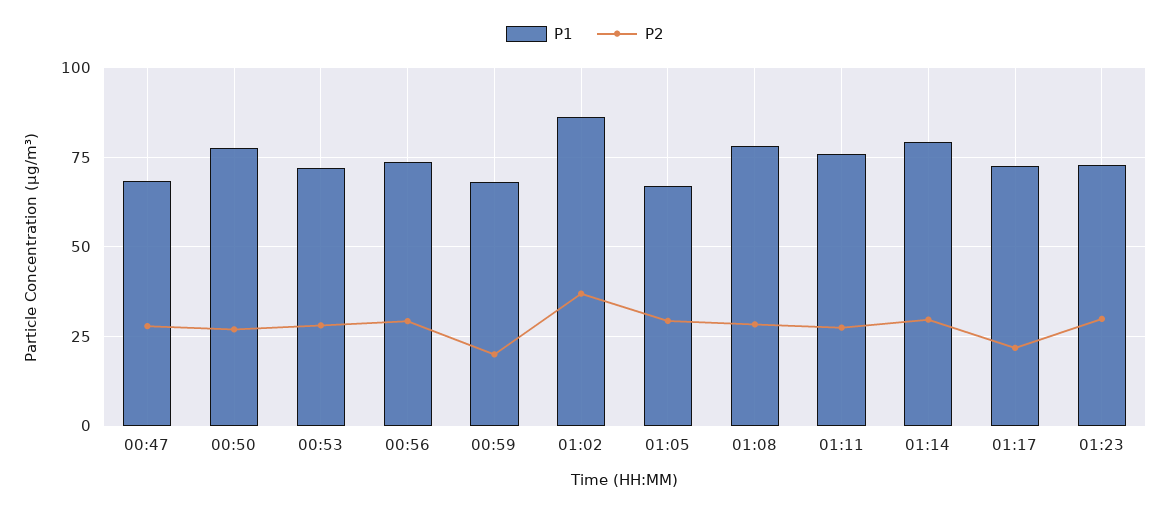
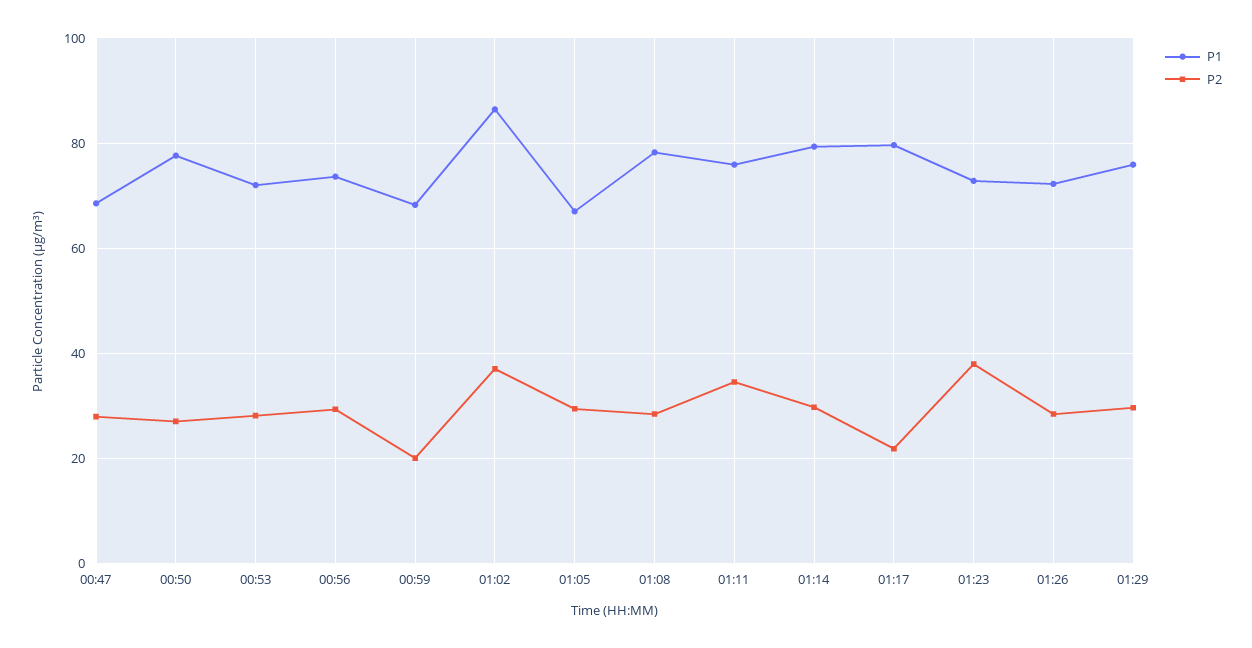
P2, 01:11: 27.5 -> 34
P1, 01:17: 72.5 -> 80
P2, 01:23: 30 -> 38
P1, 01:26: none -> 72
P2, 01:26: none -> 28
P1, 01:29: none -> 76
P2, 01:29: none -> 30

